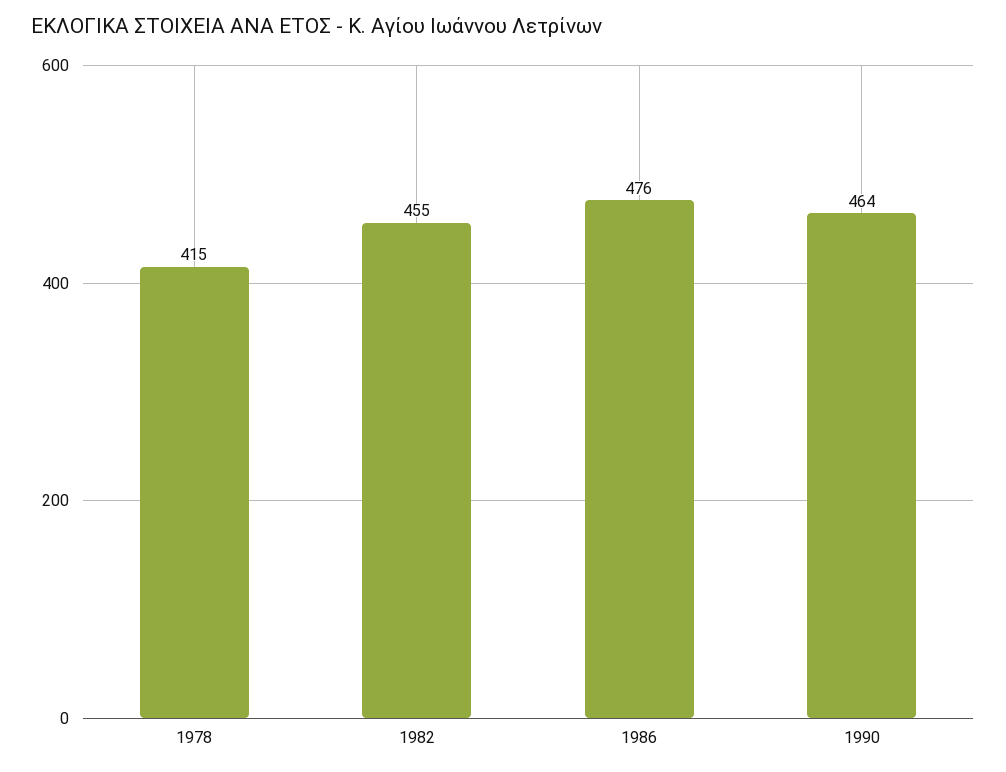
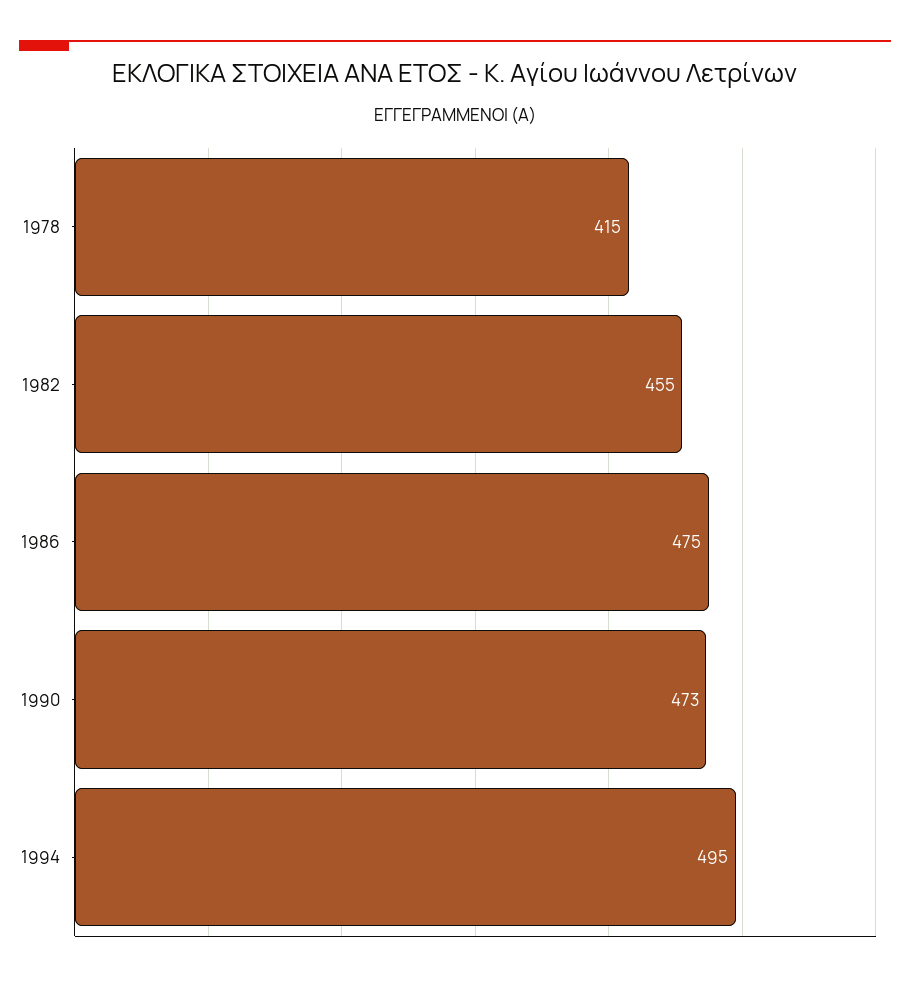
1986: 476 -> 475
1990: 464 -> 473
1994: none -> 495

